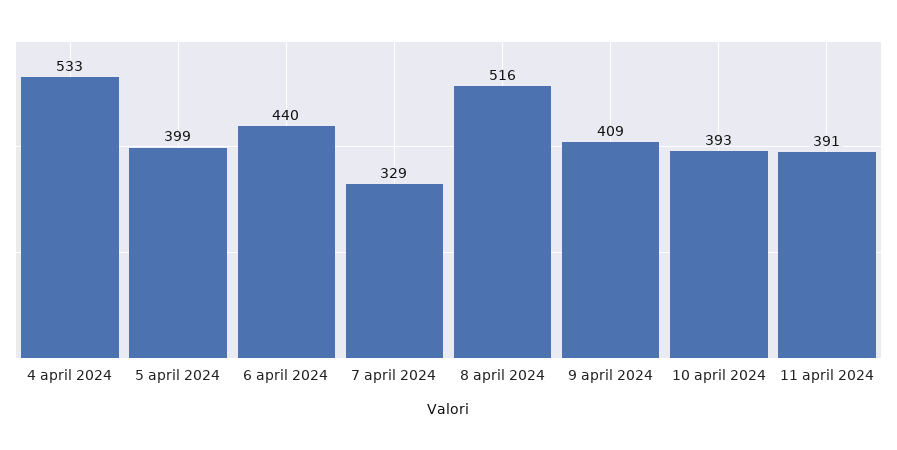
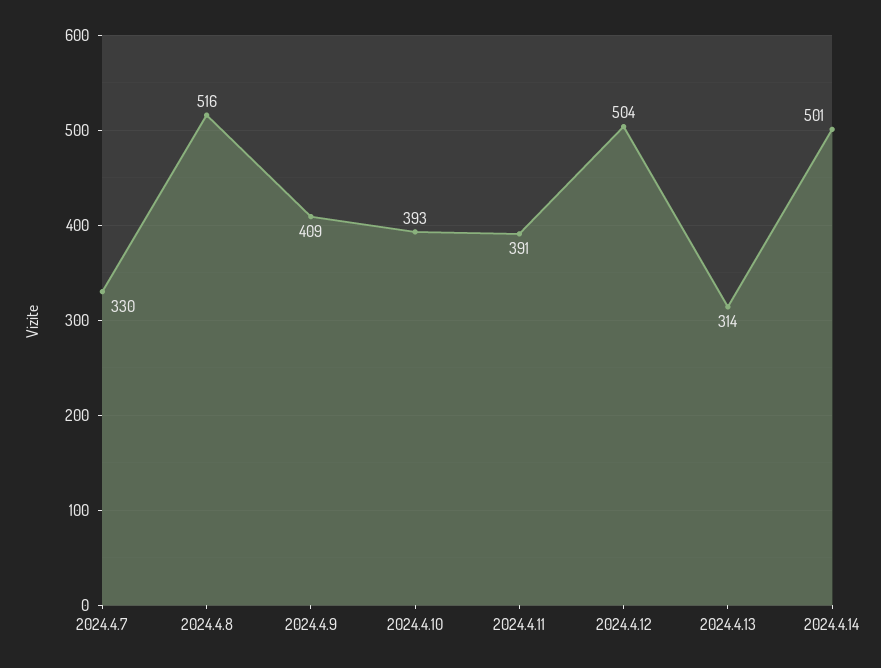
4 april 2024: 533 -> none
5 april 2024: 399 -> none
6 april 2024: 440 -> none
7 april 2024: 329 -> 330
2024.4.12: none -> 504
2024.4.13: none -> 314
2024.4.14: none -> 501

